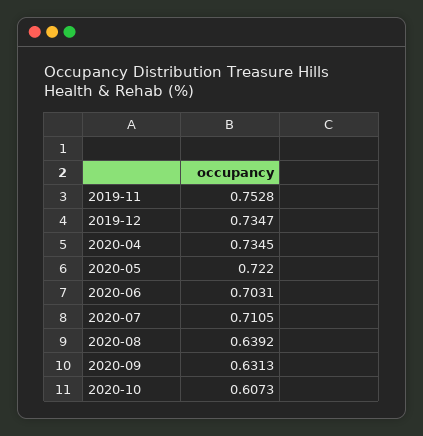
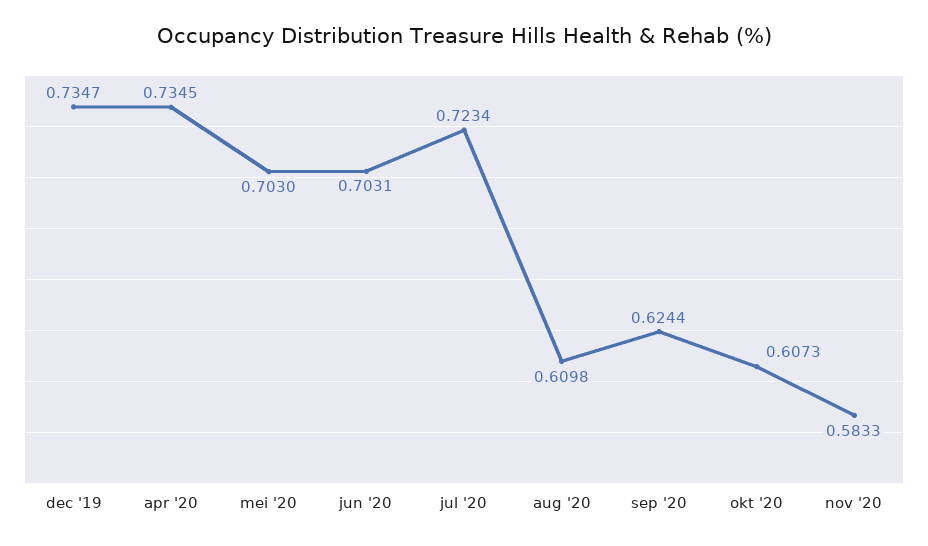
2019-11: 0.7528 -> none
2020-05: 0.722 -> 0.703
2020-07: 0.7105 -> 0.7234
2020-08: 0.6392 -> 0.6098
2020-09: 0.6313 -> 0.6244
nov '20: none -> 0.5833

